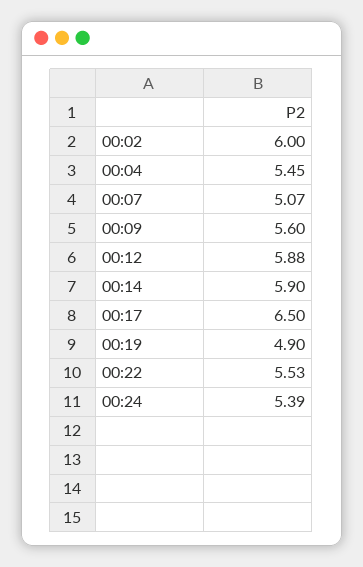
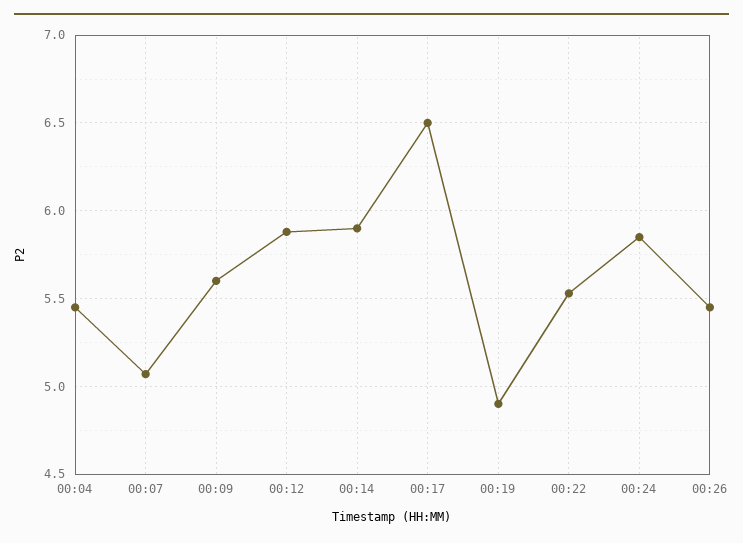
00:02: 6 -> none
00:24: 5.39 -> 5.85
00:26: none -> 5.45

